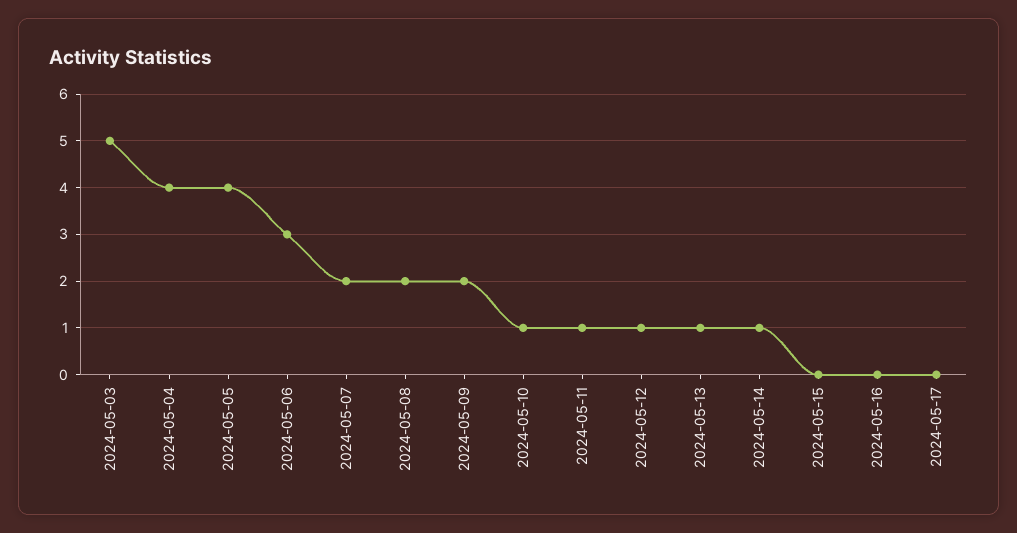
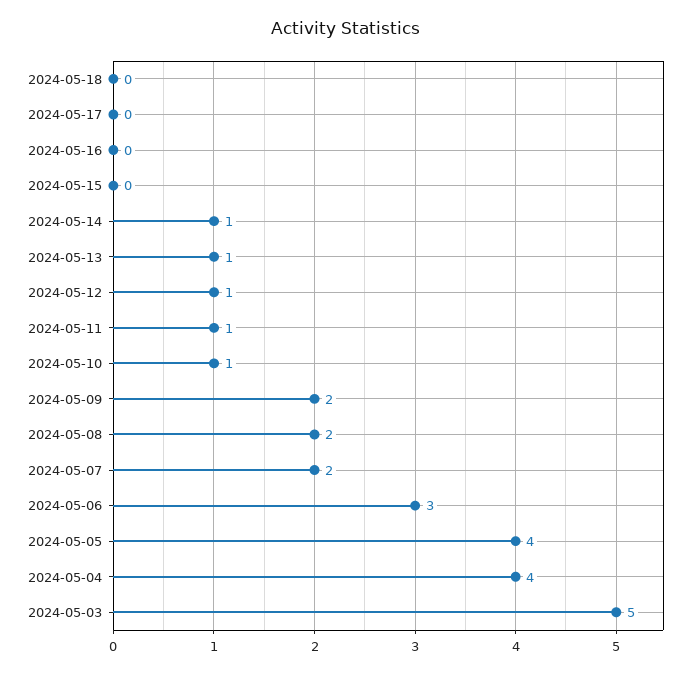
2024-05-18: none -> 0

